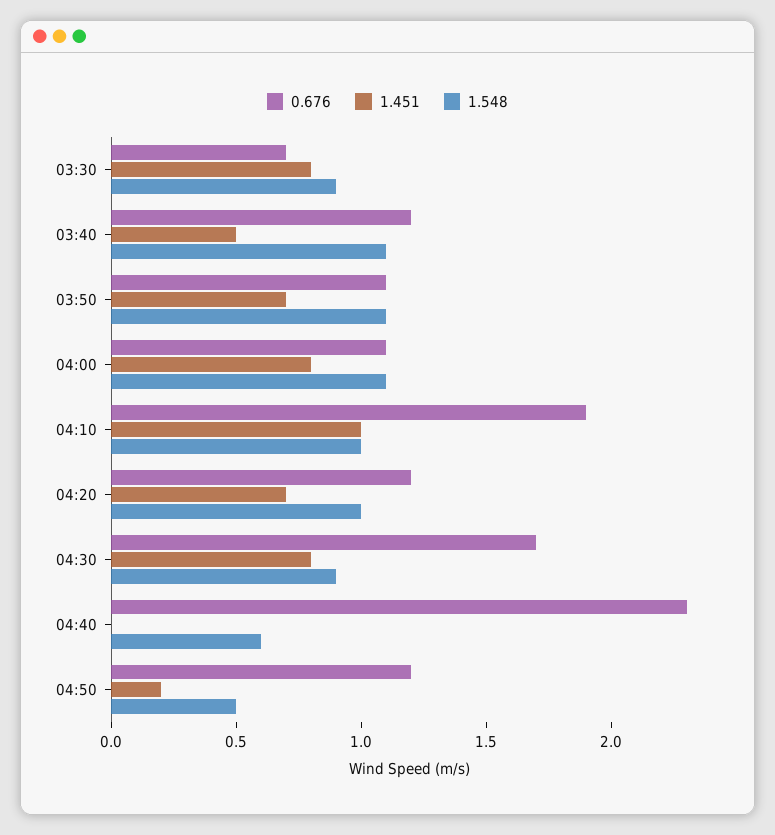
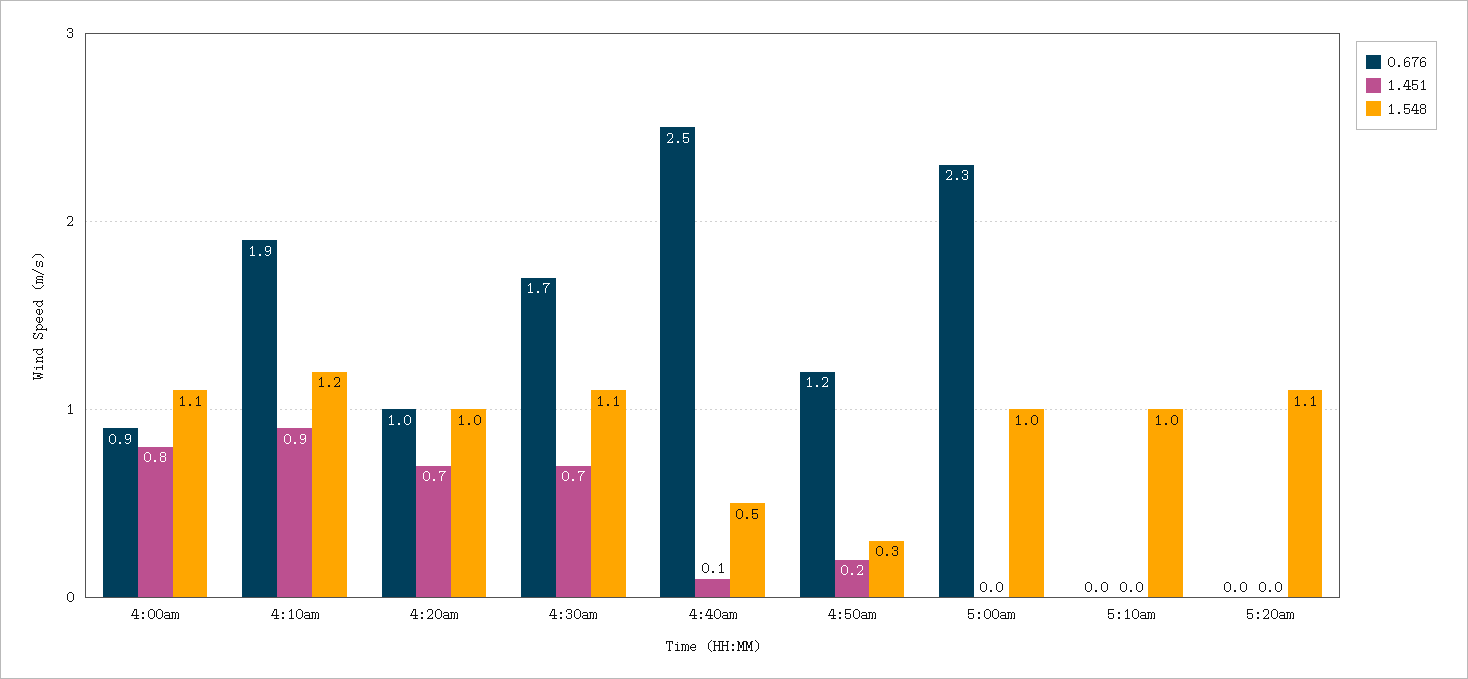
0.676, 03:30: 0.7 -> none
1.451, 03:30: 0.8 -> none
1.548, 03:30: 0.9 -> none
0.676, 03:40: 1.2 -> none
1.451, 03:40: 0.5 -> none
1.548, 03:40: 1.1 -> none
0.676, 03:50: 1.1 -> none
1.451, 03:50: 0.7 -> none
1.548, 03:50: 1.1 -> none
0.676, 04:00: 1.1 -> 0.9
1.451, 04:10: 1 -> 0.9
1.548, 04:10: 1 -> 1.2
0.676, 04:20: 1.2 -> 1
1.451, 04:30: 0.8 -> 0.7
1.548, 04:30: 0.9 -> 1.1
0.676, 04:40: 2.3 -> 2.5
1.451, 04:40: 0 -> 0.1
1.548, 04:40: 0.6 -> 0.5
1.548, 04:50: 0.5 -> 0.3
0.676, 5:00am: none -> 2.3
1.451, 5:00am: none -> 0
1.548, 5:00am: none -> 1
0.676, 5:10am: none -> 0
1.451, 5:10am: none -> 0
1.548, 5:10am: none -> 1
0.676, 5:20am: none -> 0
1.451, 5:20am: none -> 0
1.548, 5:20am: none -> 1.1

